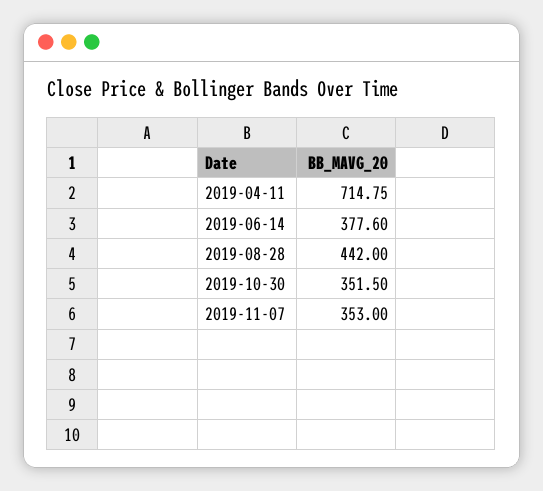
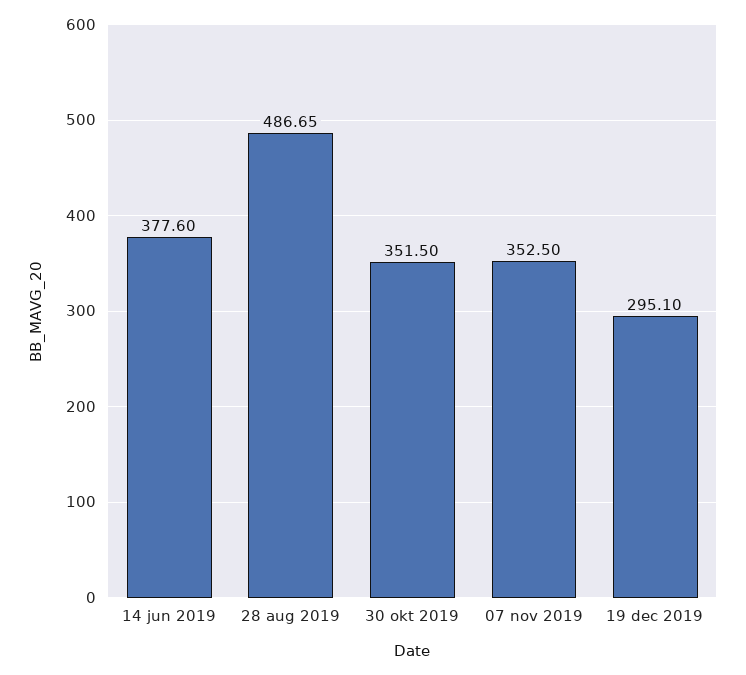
2019-04-11: 714.75 -> none
2019-08-28: 442 -> 486.65
2019-11-07: 353 -> 352.5
19 dec 2019: none -> 295.1

